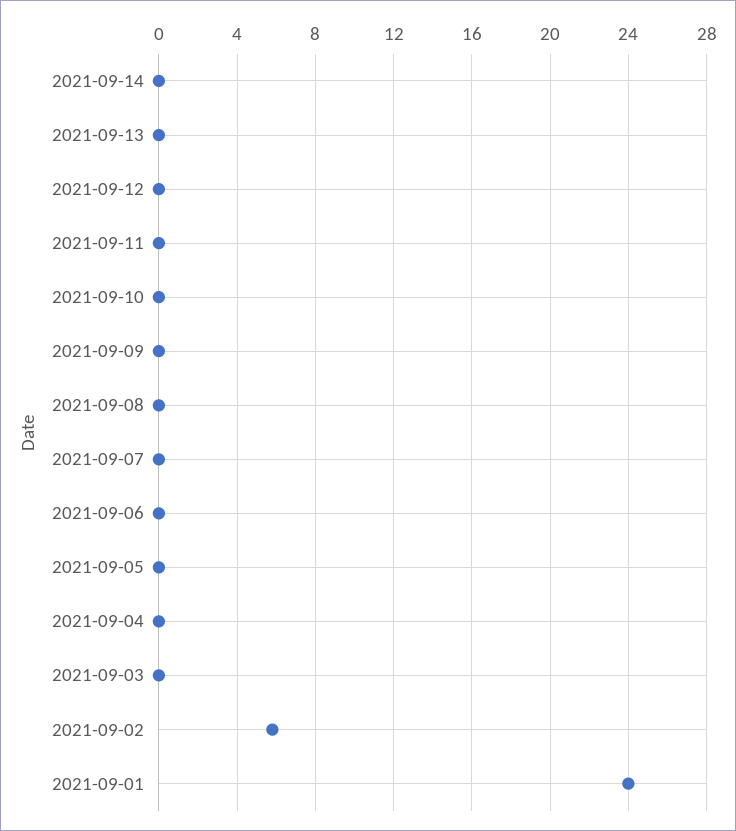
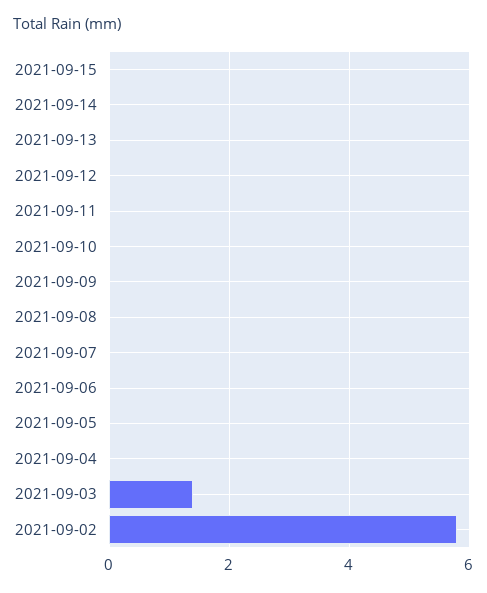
2021-09-03: 0 -> 1.5
2021-09-01: 24 -> none
2021-09-15: none -> 0

